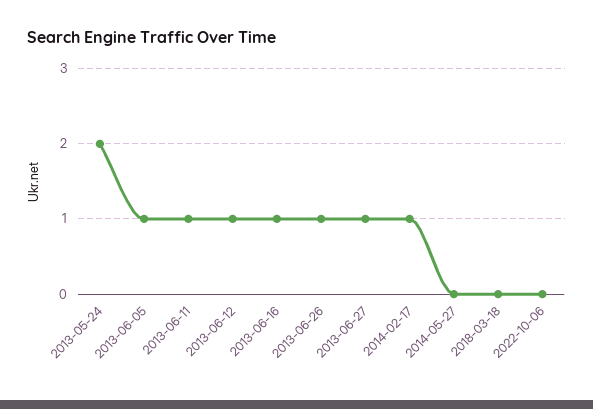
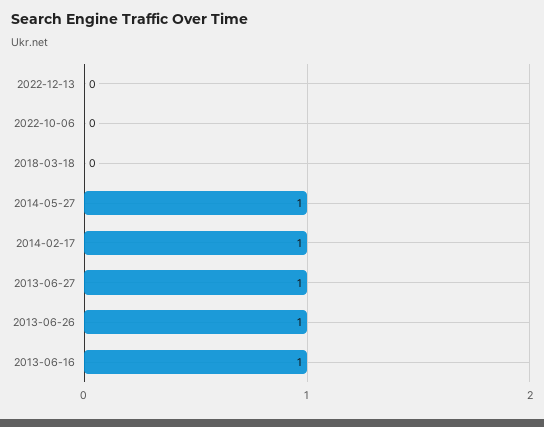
2013-05-24: 2 -> none
2013-06-05: 1 -> none
2013-06-11: 1 -> none
2013-06-12: 1 -> none
2014-05-27: 0 -> 1
2022-12-13: none -> 0

